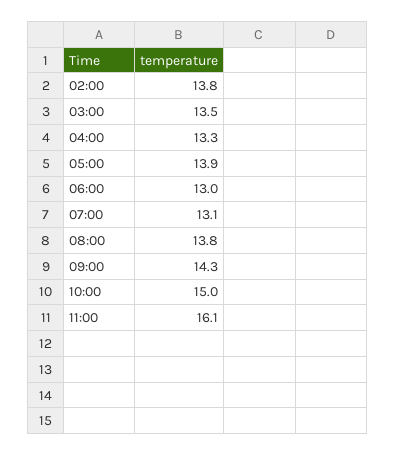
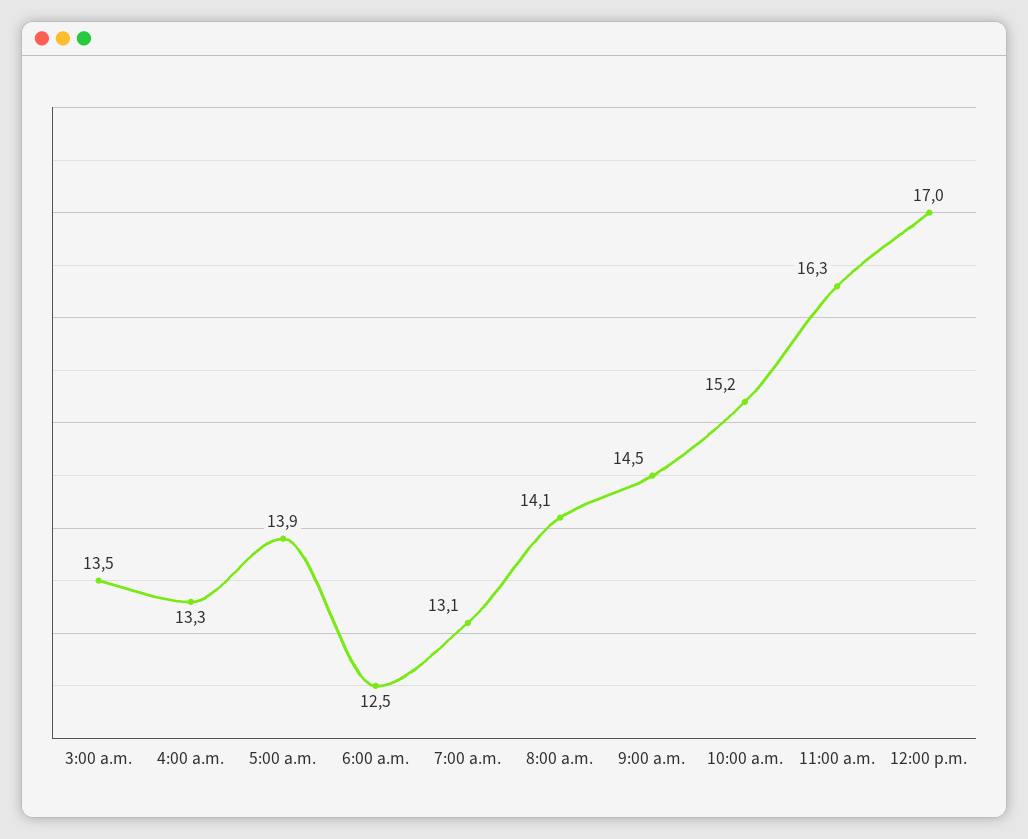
02:00: 13.8 -> none
06:00: 13 -> 12.5
08:00: 13.8 -> 14.1
09:00: 14.3 -> 14.5
10:00: 15 -> 15.2
11:00: 16.1 -> 16.3
12:00 p.m.: none -> 17

